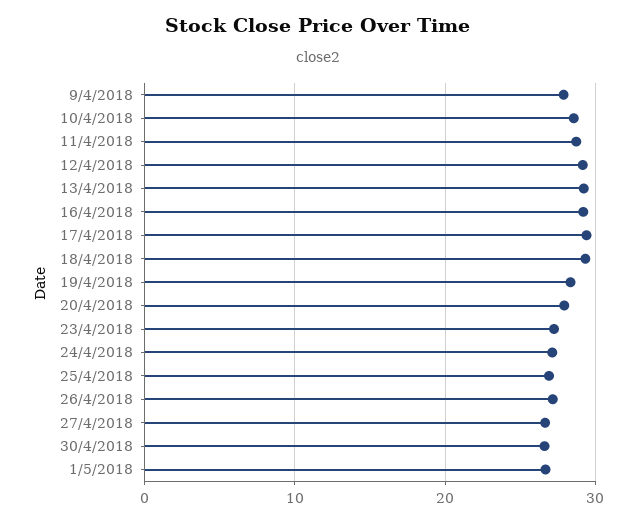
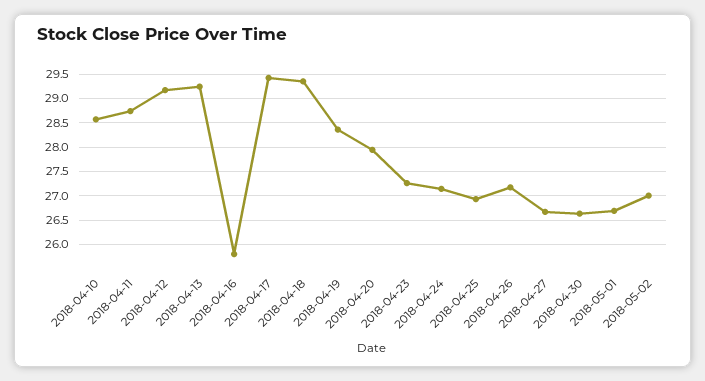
9/4/2018: 28 -> none
16/4/2018: 29 -> 25.75
2018-05-02: none -> 27

